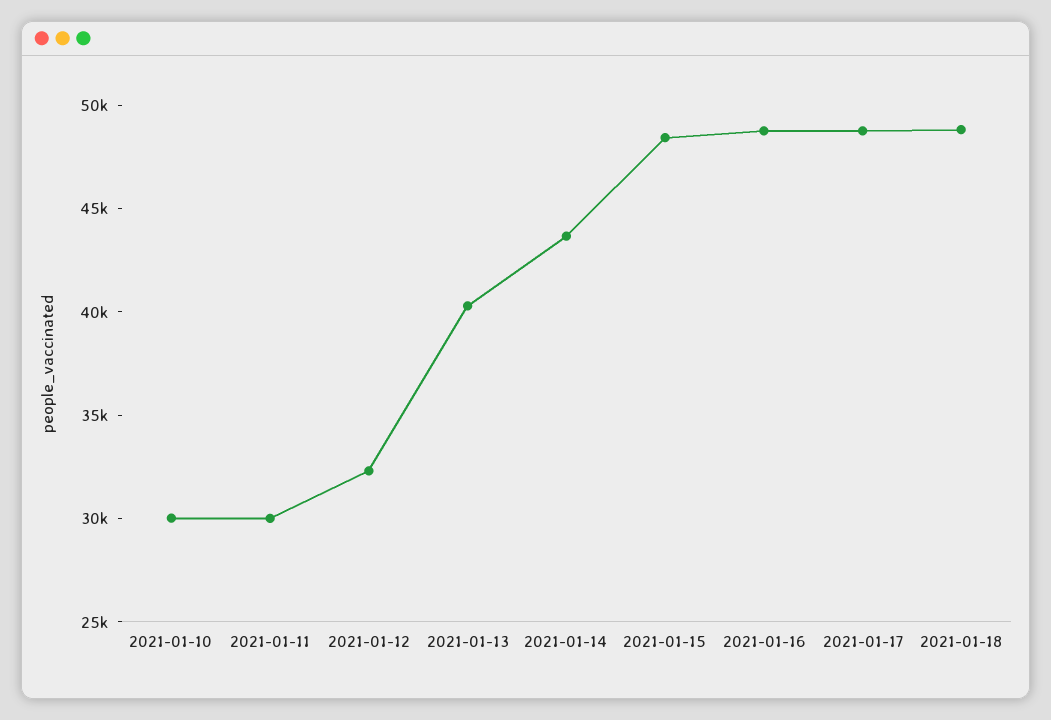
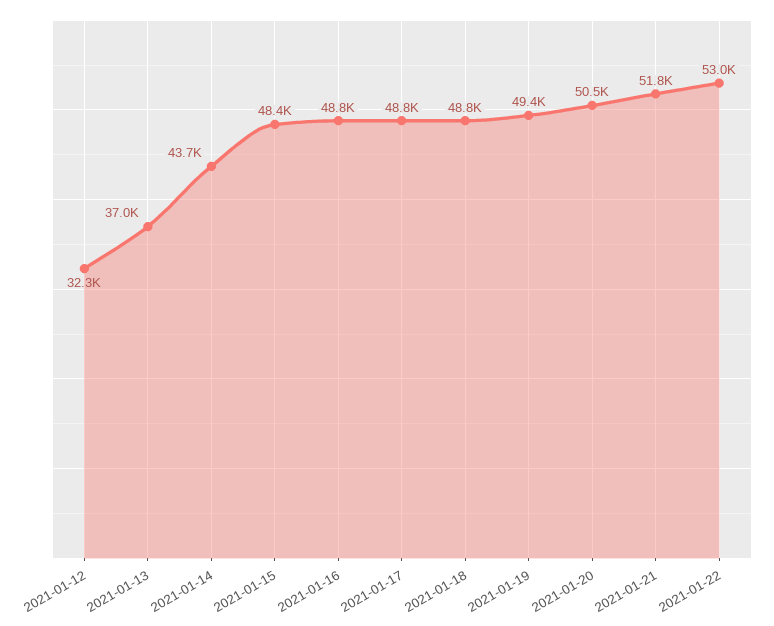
2021-01-10: 30000 -> none
2021-01-11: 30000 -> none
2021-01-13: 40000 -> 37000
2021-01-19: none -> 49400
2021-01-20: none -> 50500
2021-01-21: none -> 51800
2021-01-22: none -> 53000

